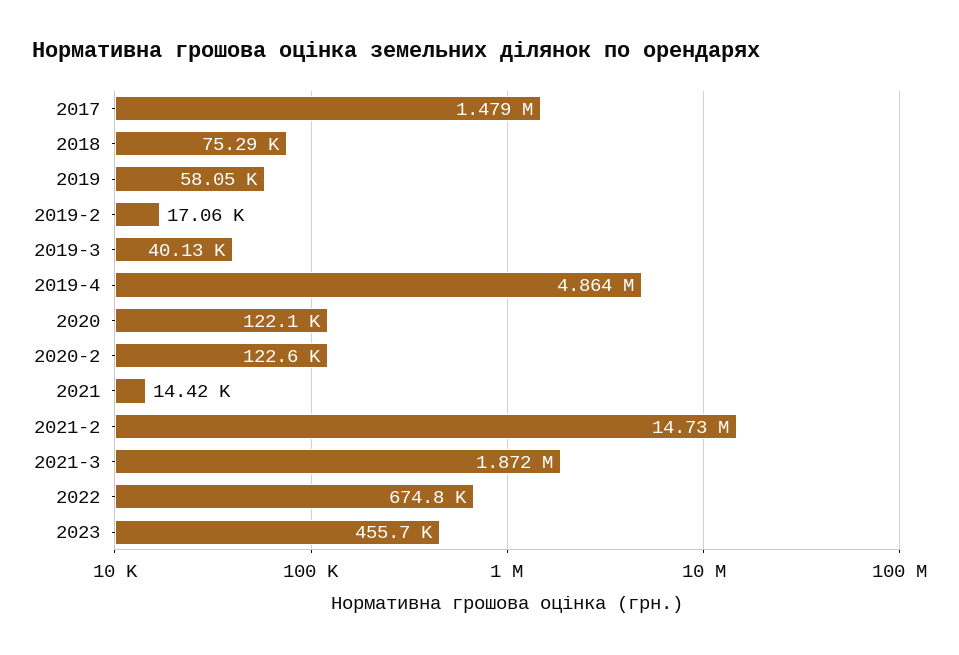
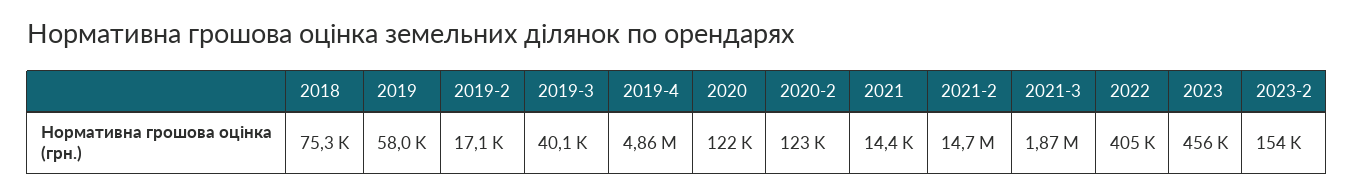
2017: 1479000 -> none
2022: 674800 -> 405000
2023-2: none -> 154000

